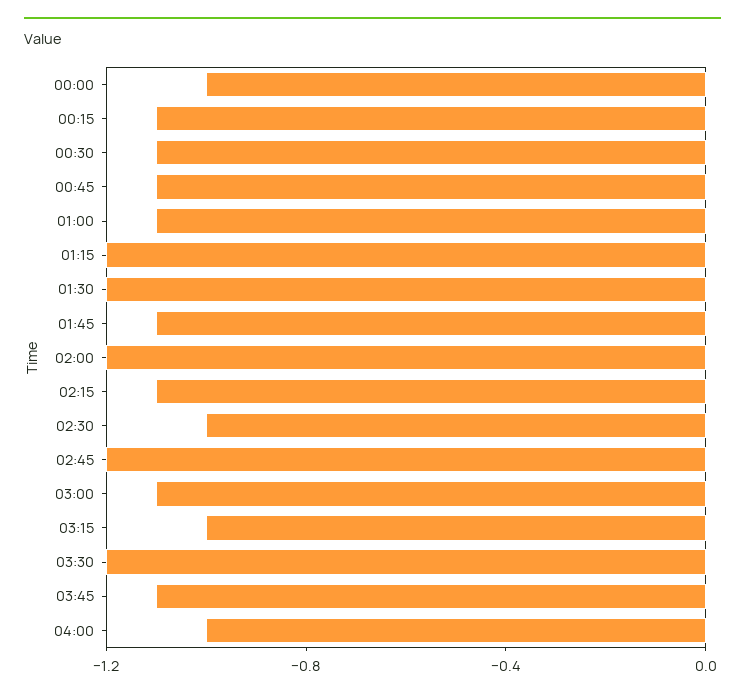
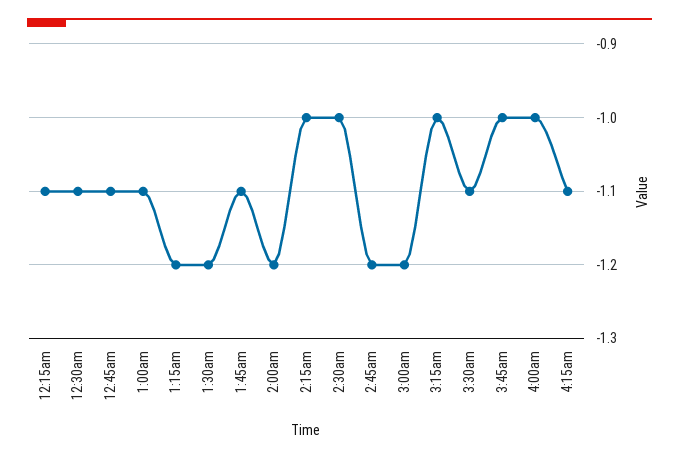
00:00: -1 -> none
02:15: -1.1 -> -1
03:00: -1.1 -> -1.2
03:30: -1.2 -> -1.1
03:45: -1.1 -> -1
4:15am: none -> -1.1

